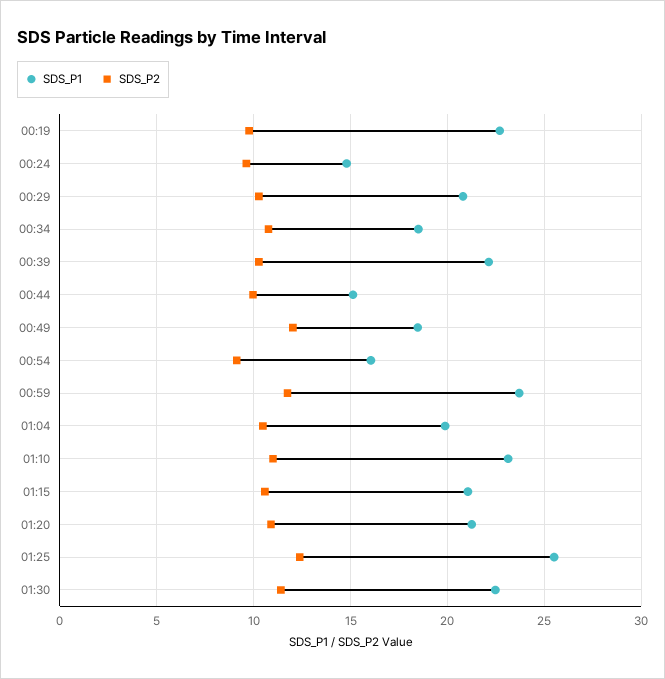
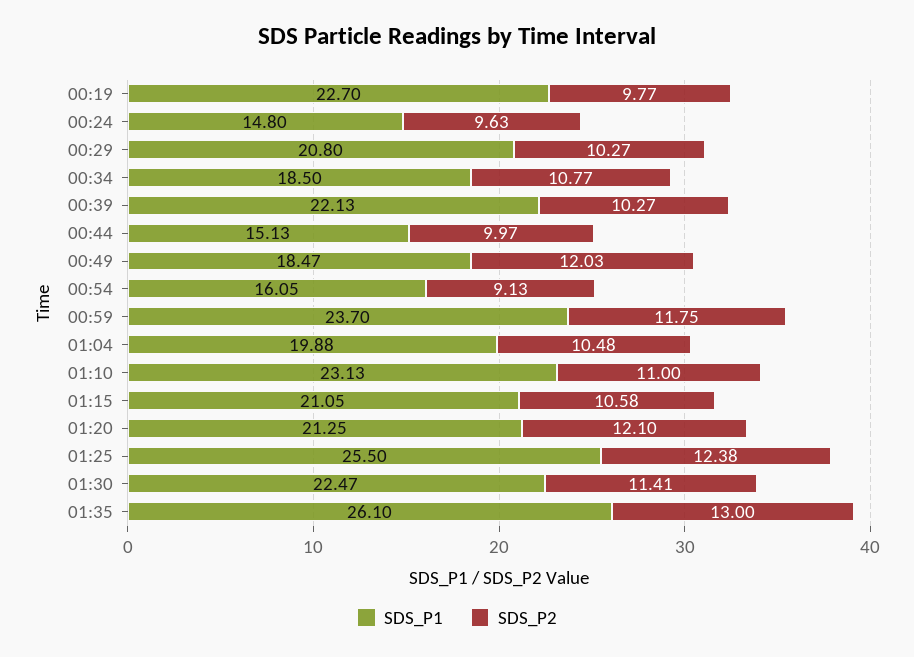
SDS_P2, 01:20: 11 -> 12.1
SDS_P1, 01:35: none -> 26.1
SDS_P2, 01:35: none -> 13

